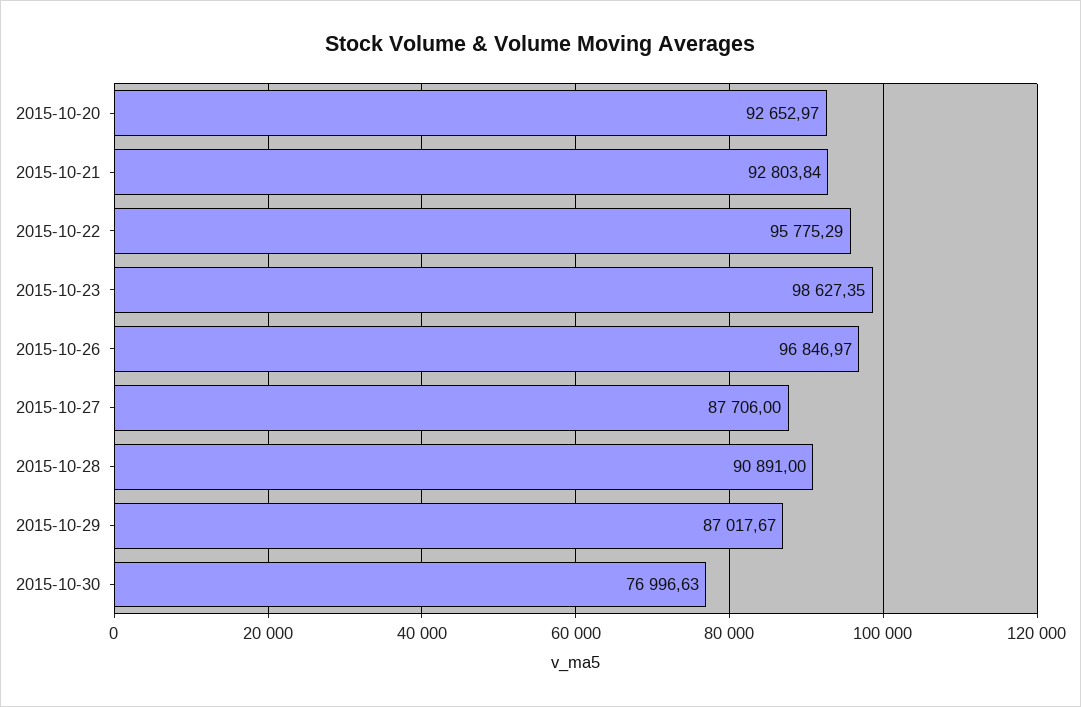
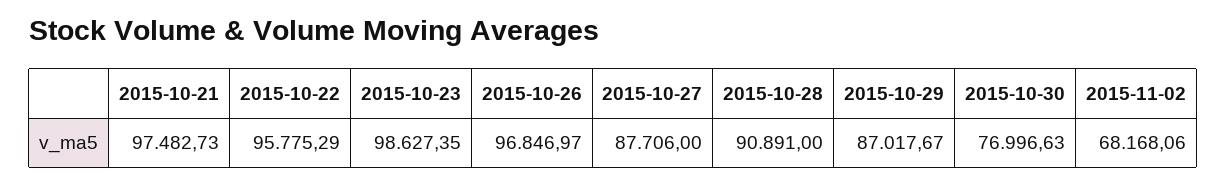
2015-10-20: 92652.97 -> none
2015-10-21: 92803.84 -> 97482.73
2015-11-02: none -> 68168.06

